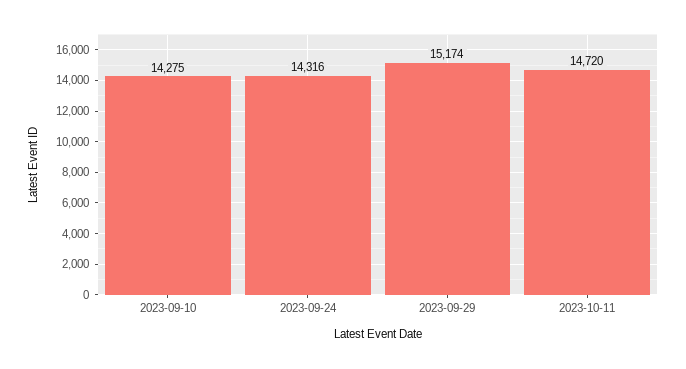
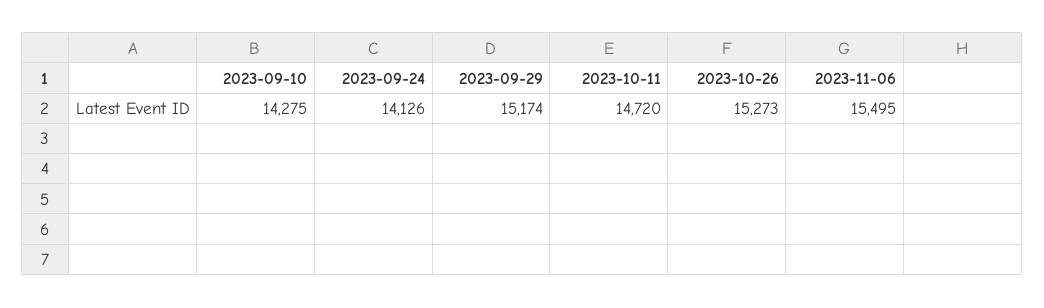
2023-09-24: 14316 -> 14126
2023-10-26: none -> 15273
2023-11-06: none -> 15495

